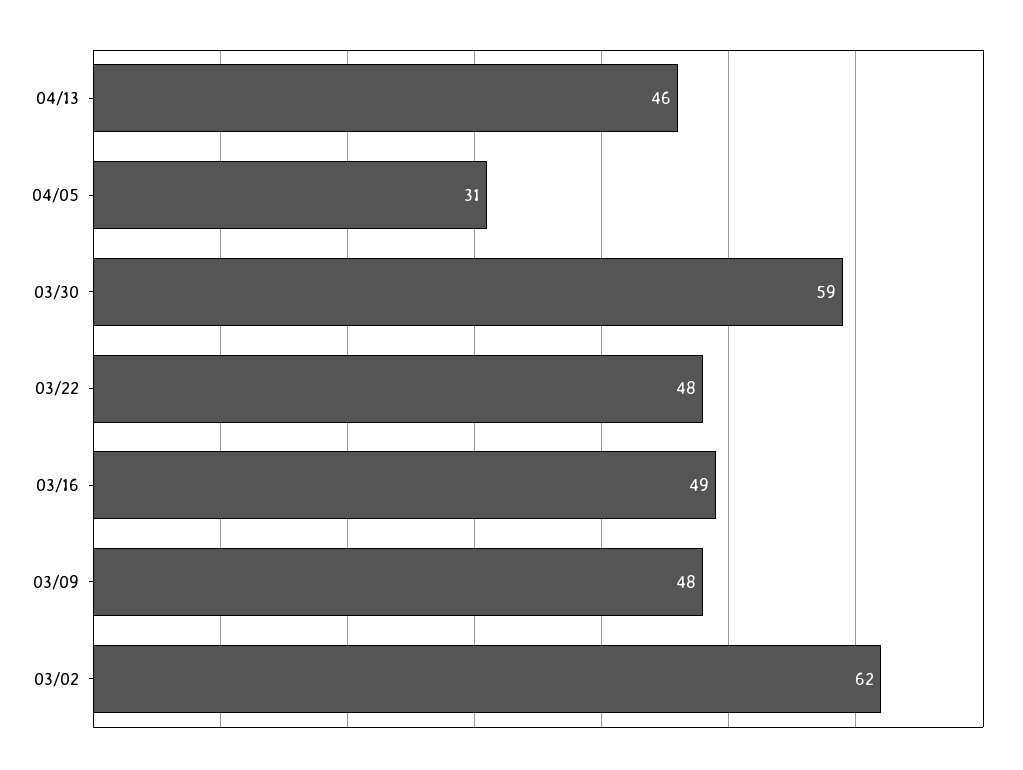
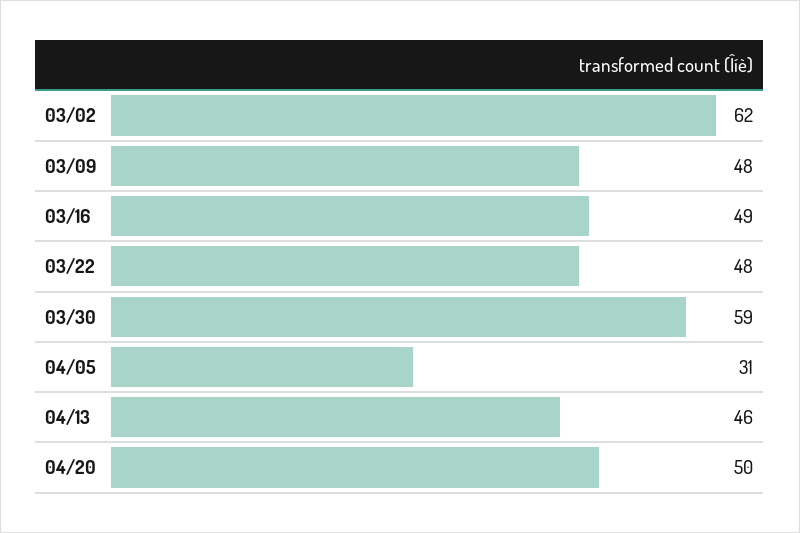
04/20: none -> 50

